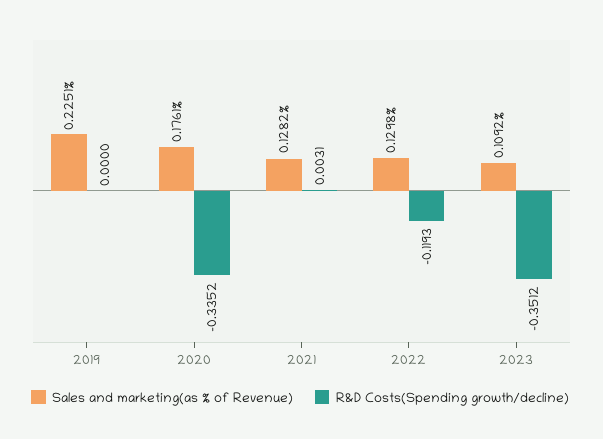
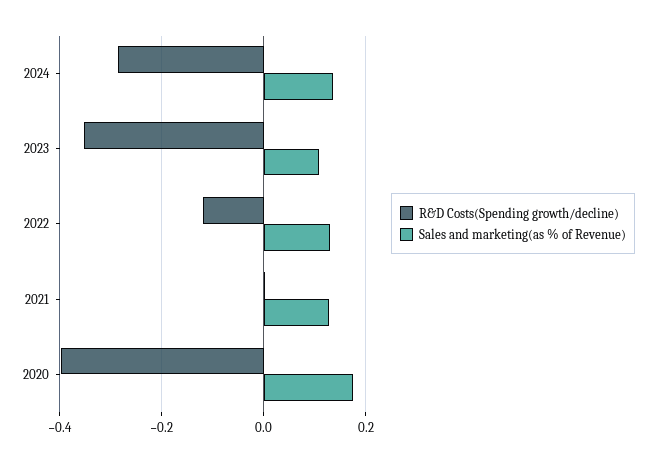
Sales and marketing(as % of Revenue), 2019: 0.2251 -> none
R&D Costs(Spending growth/decline), 2019: 0 -> none
R&D Costs(Spending growth/decline), 2020: -0.3352 -> -0.4
R&D Costs(Spending growth/decline), 2024: none -> -0.28
Sales and marketing(as % of Revenue), 2024: none -> 0.14

